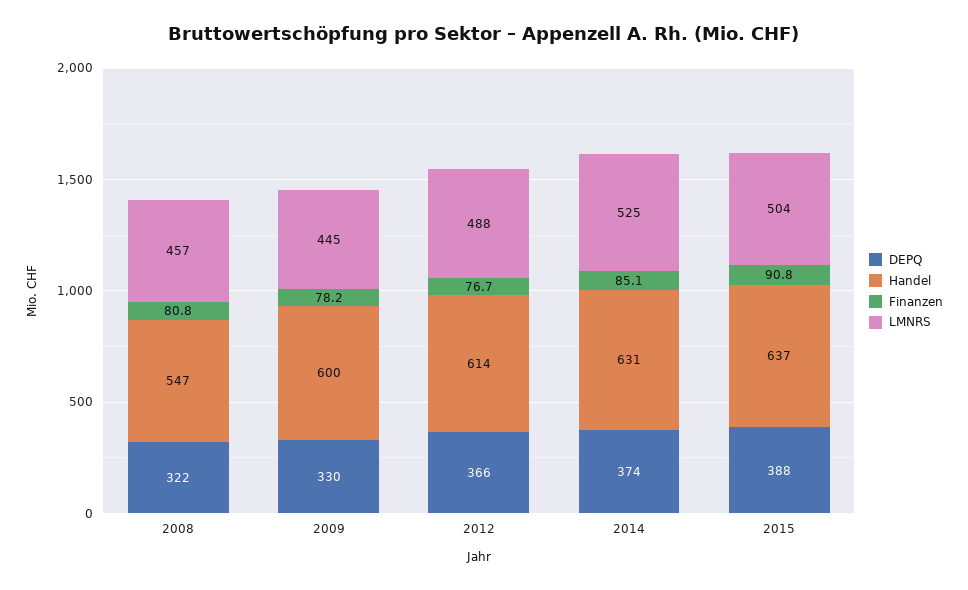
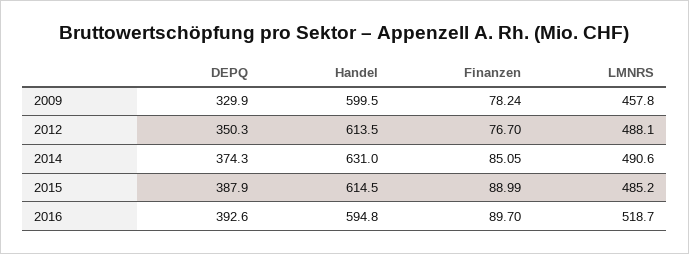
DEPQ, 2008: 322 -> none
Handel, 2008: 547 -> none
Finanzen, 2008: 80.8 -> none
LMNRS, 2008: 457 -> none
LMNRS, 2009: 445 -> 457.8
DEPQ, 2012: 366 -> 350.3
LMNRS, 2014: 525 -> 490.6
Handel, 2015: 637 -> 614.5
Finanzen, 2015: 90.8 -> 88.99
LMNRS, 2015: 504 -> 485.2
DEPQ, 2016: none -> 392.6
Handel, 2016: none -> 594.8
Finanzen, 2016: none -> 89.7
LMNRS, 2016: none -> 518.7

